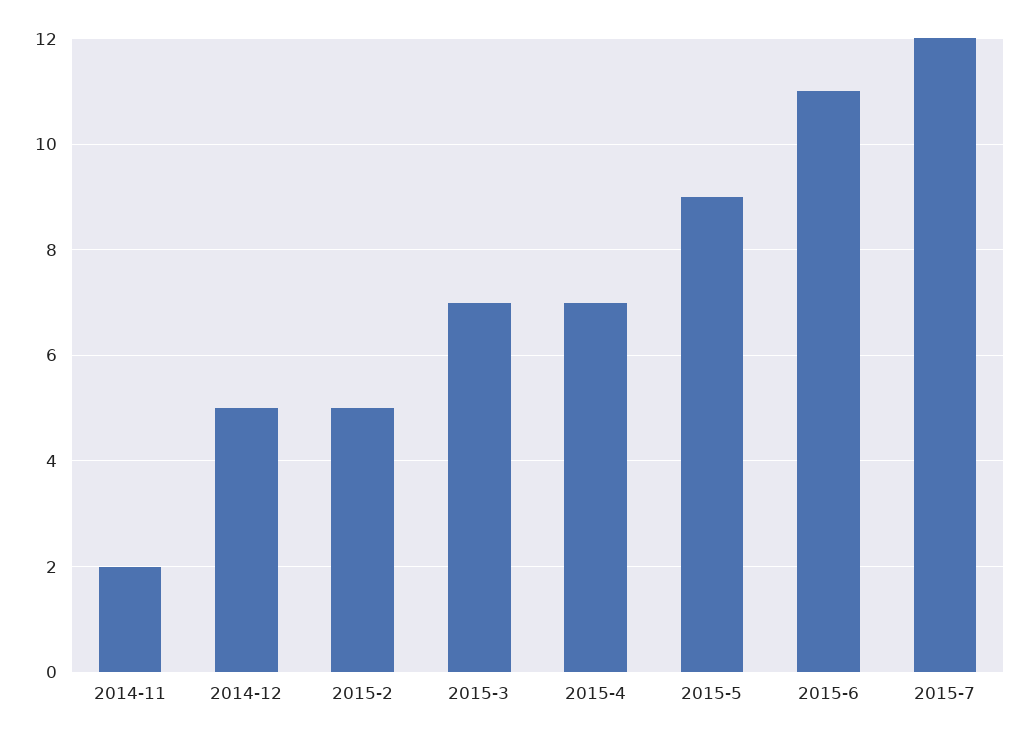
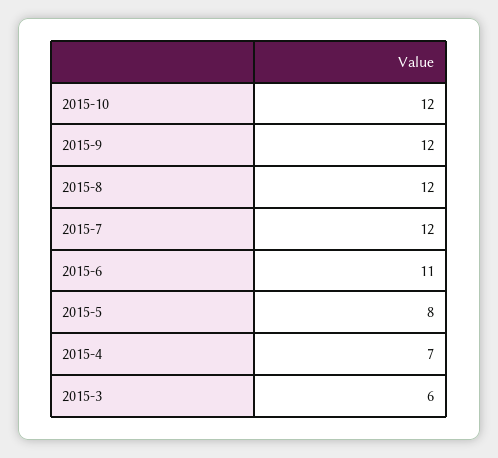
2014-11: 2 -> none
2014-12: 5 -> none
2015-2: 5 -> none
2015-3: 7 -> 6
2015-5: 9 -> 8
2015-10: none -> 12
2015-9: none -> 12
2015-8: none -> 12

